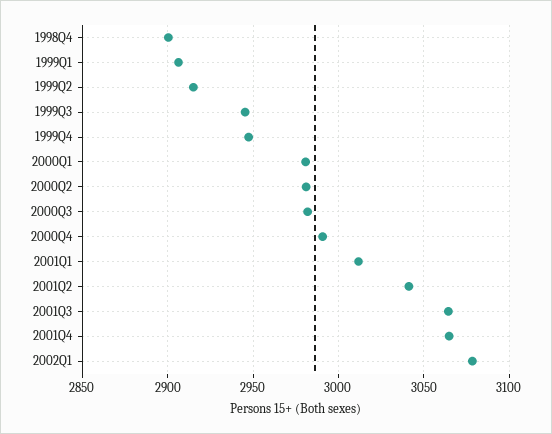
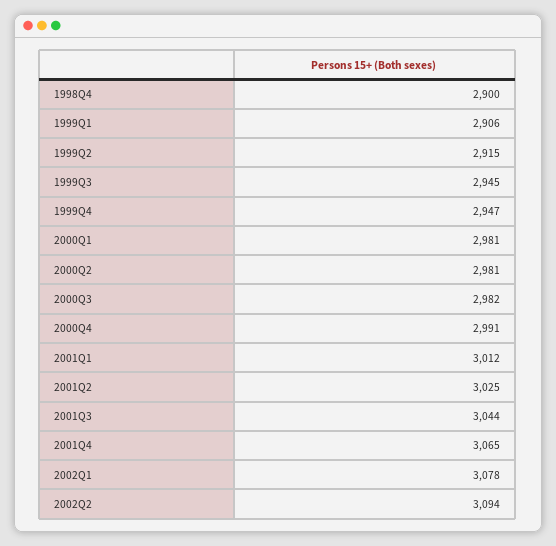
2001Q2: 3040 -> 3025
2001Q3: 3065 -> 3044
2002Q2: none -> 3094

